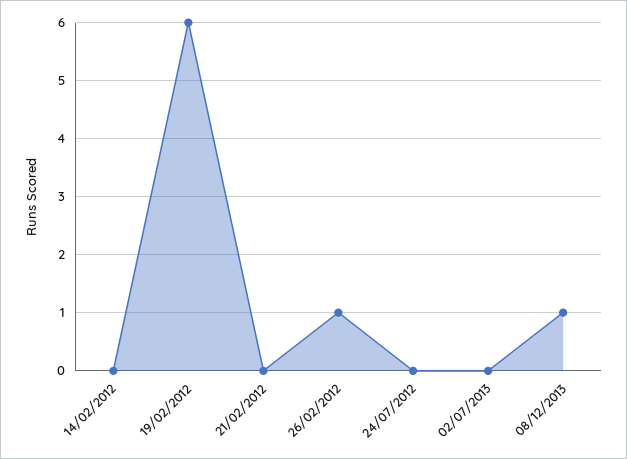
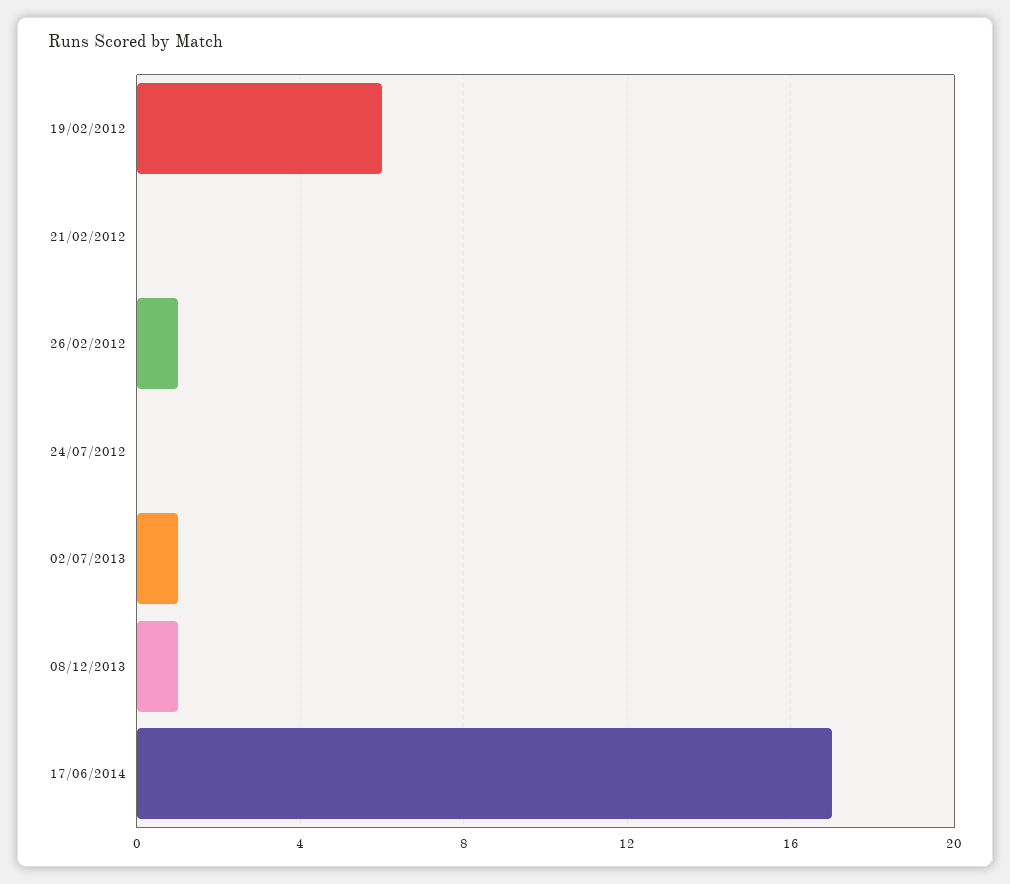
14/02/2012: 0 -> none
02/07/2013: 0 -> 1
17/06/2014: none -> 17

